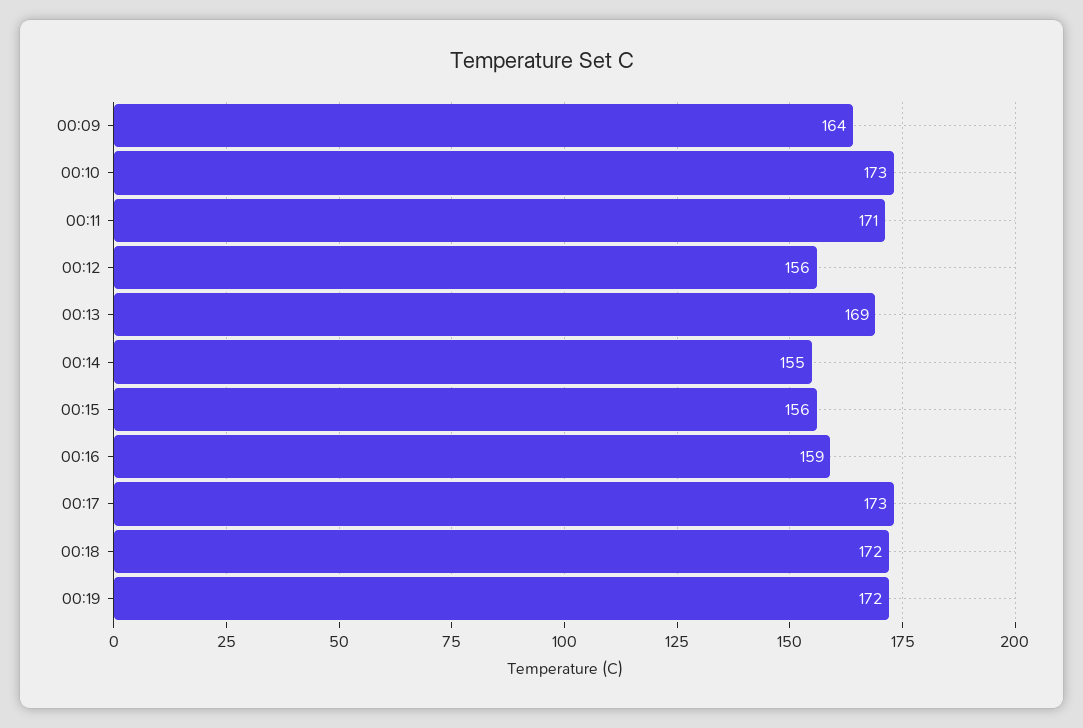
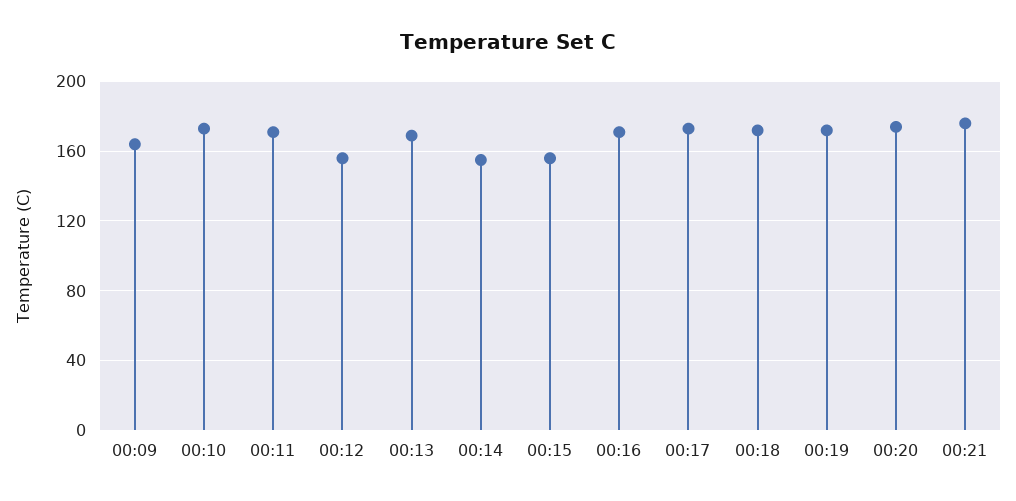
00:16: 159 -> 170
00:20: none -> 175
00:21: none -> 175

